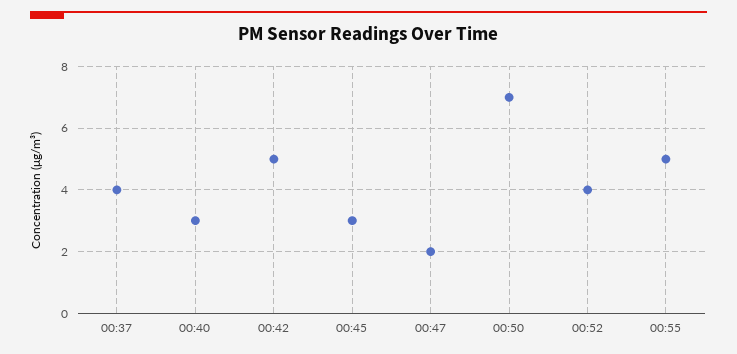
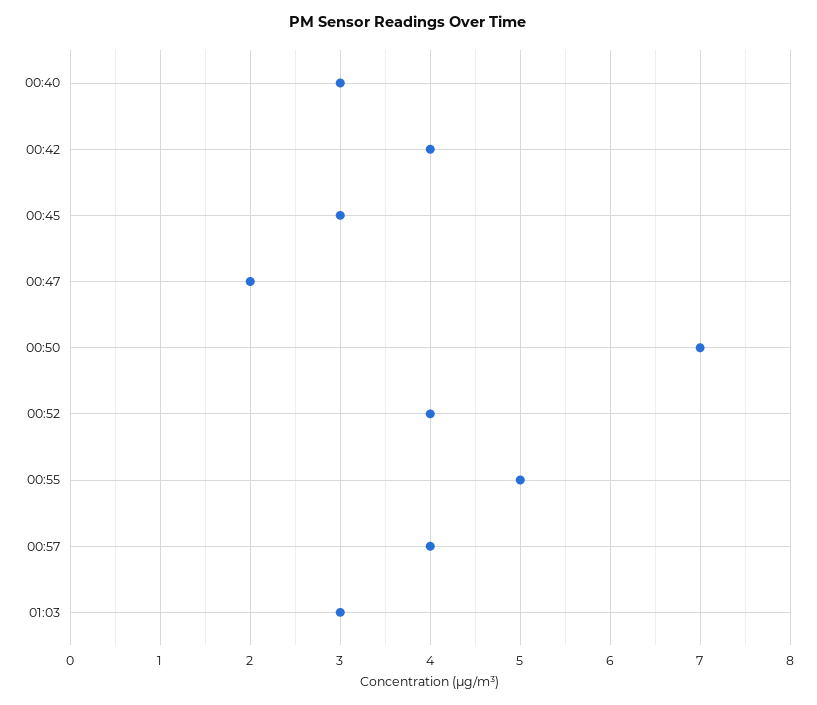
00:37: 4 -> none
00:42: 5 -> 4
00:57: none -> 4
01:03: none -> 3

